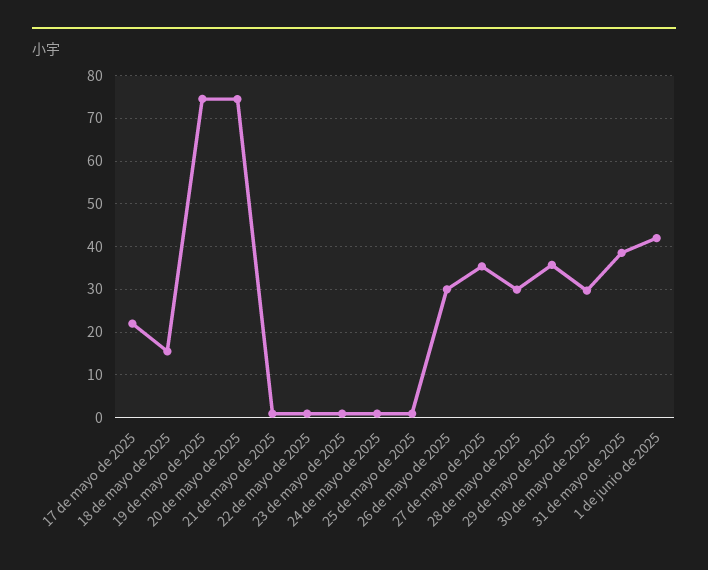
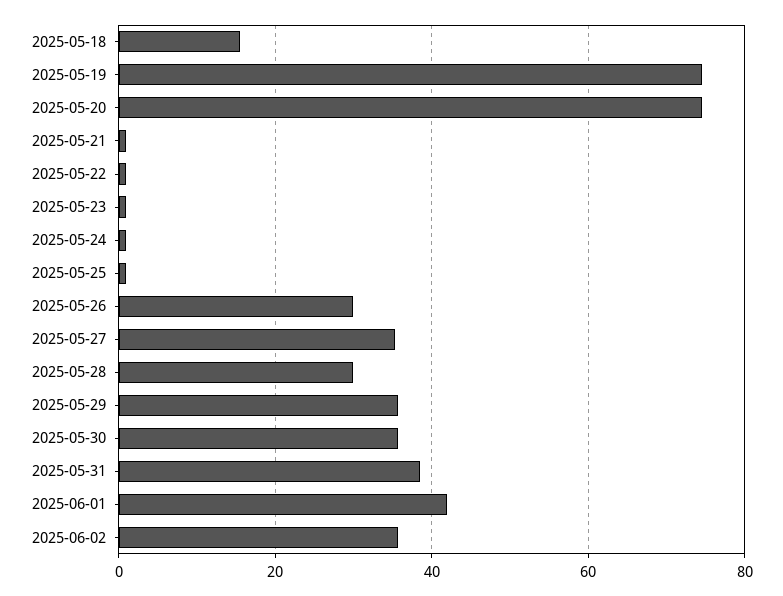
17 de mayo de 2025: 22 -> none
30 de mayo de 2025: 30 -> 36
2025-06-02: none -> 36

